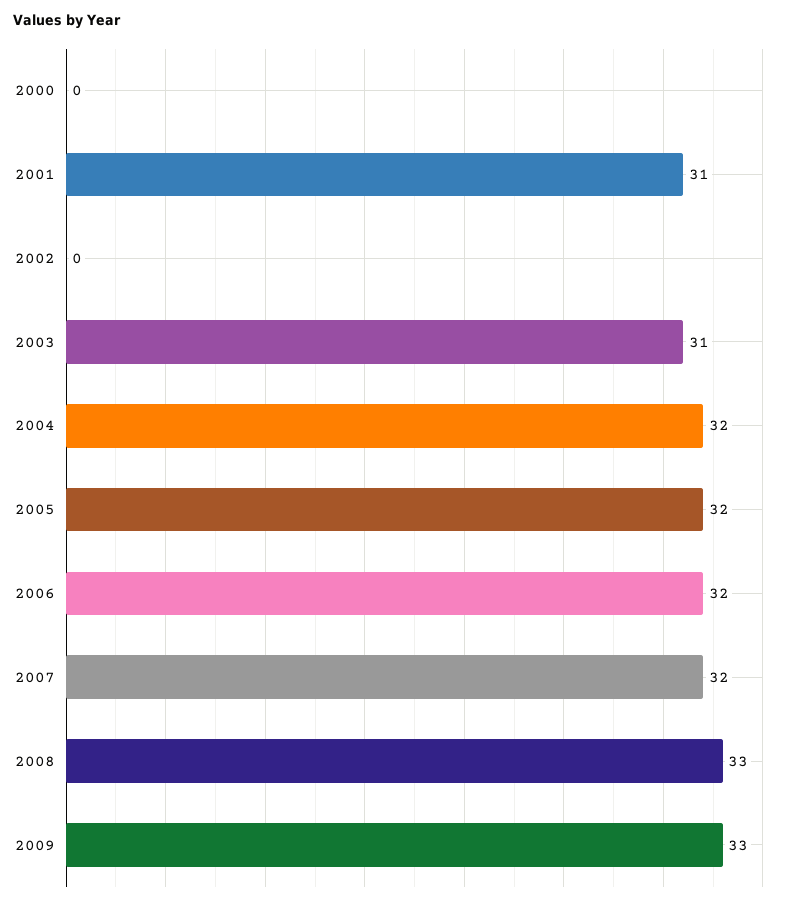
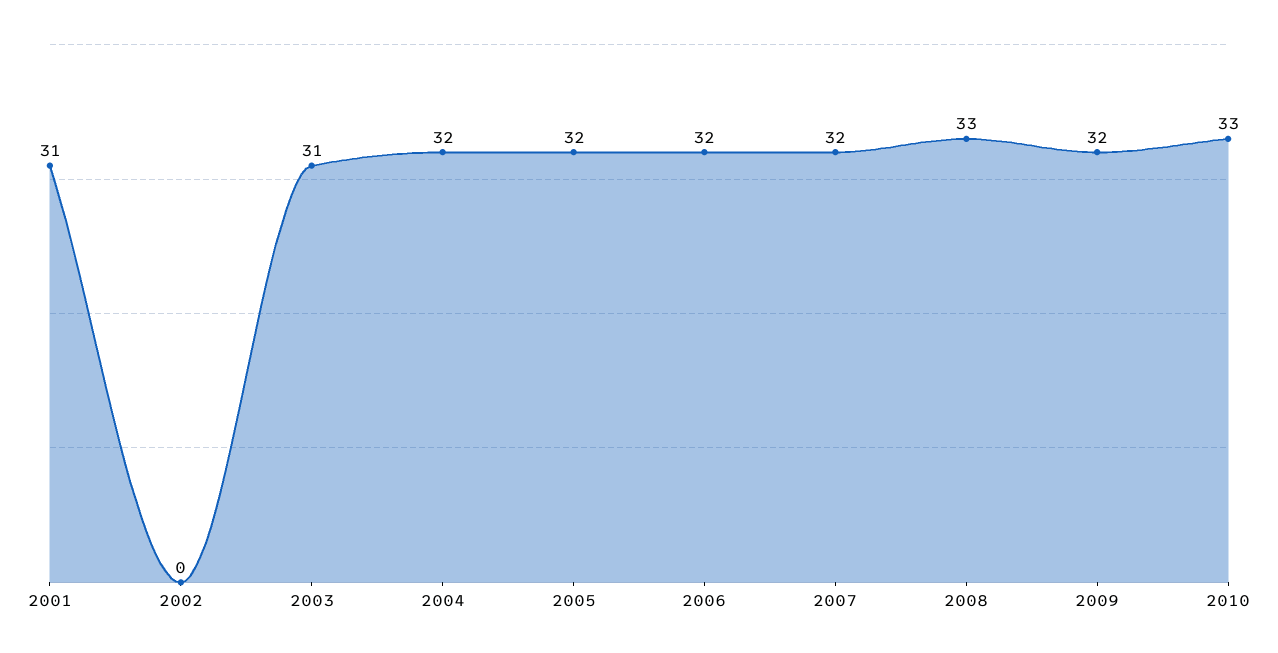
2000: 0 -> none
2009: 33 -> 32
2010: none -> 33

